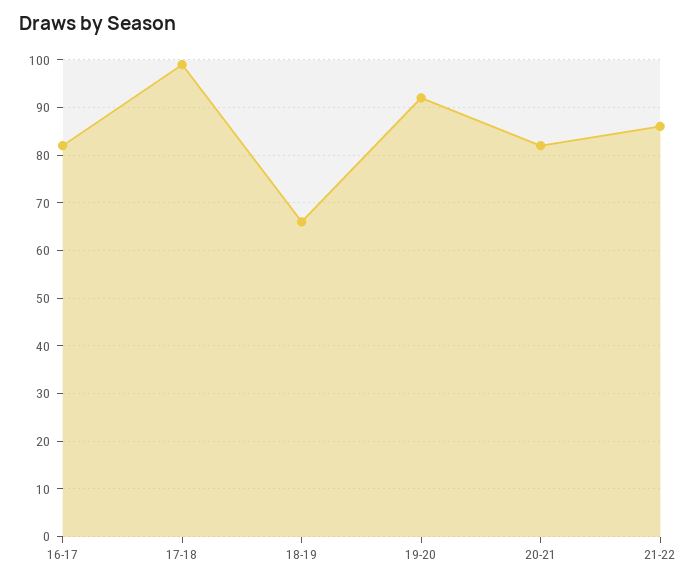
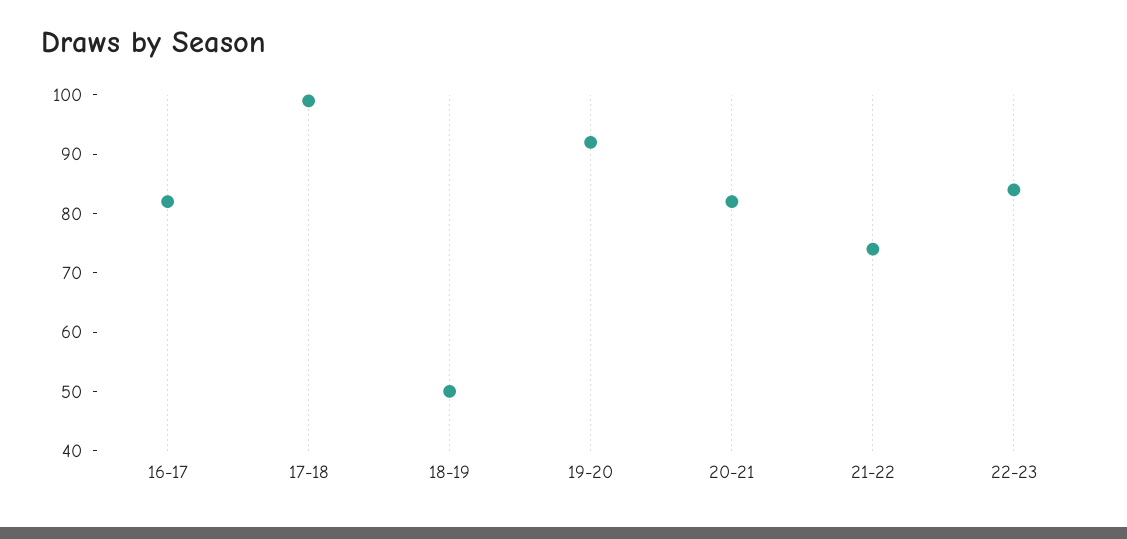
18-19: 65 -> 50
21-22: 85 -> 75
22-23: none -> 85

